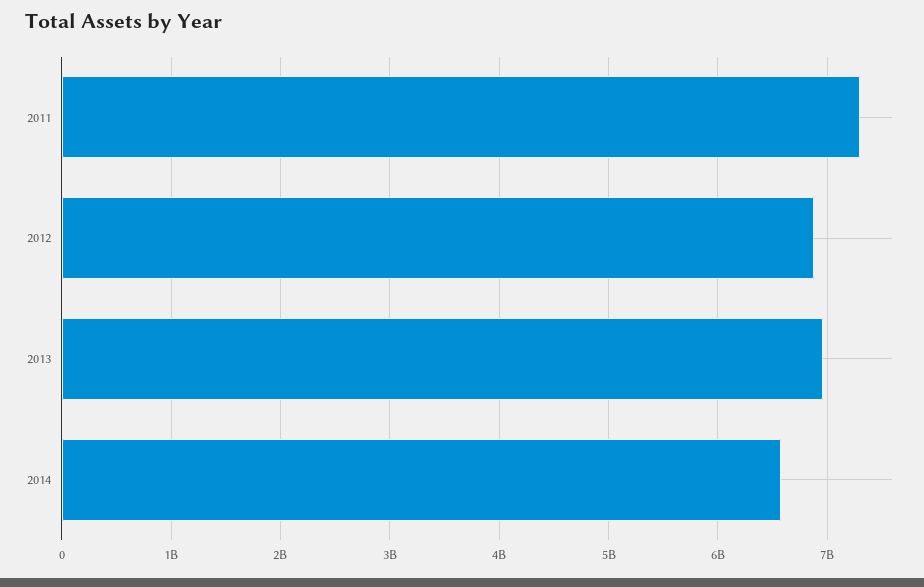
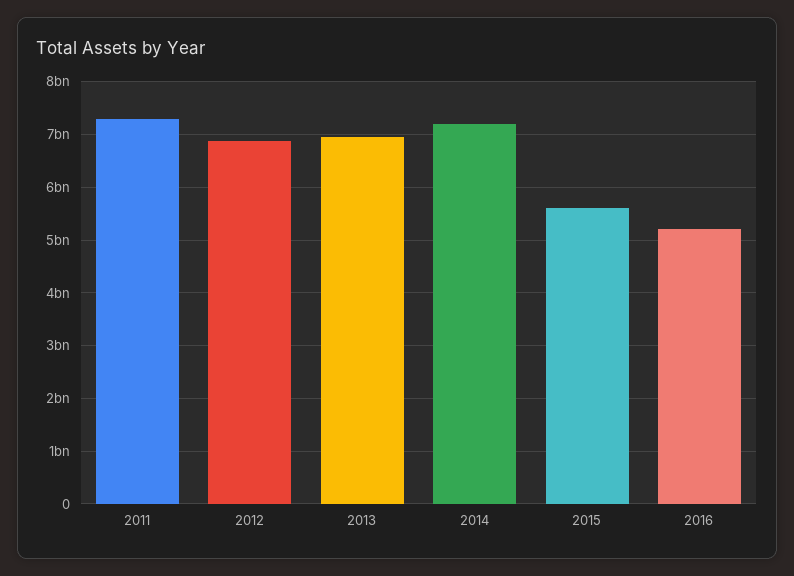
2014: 6600000000 -> 7200000000
2015: none -> 5600000000
2016: none -> 5200000000

